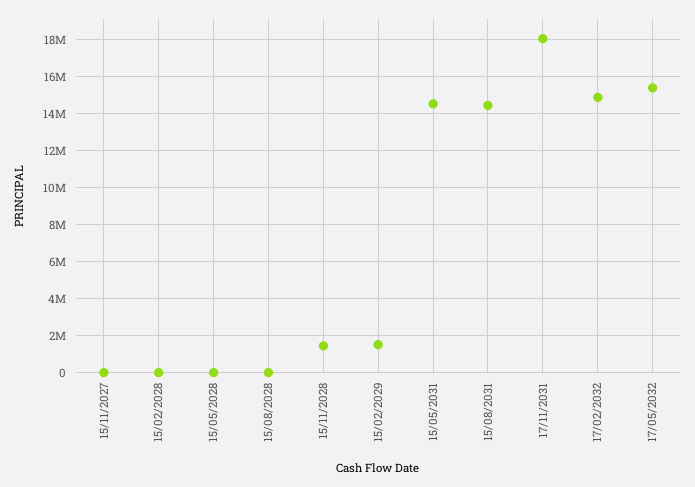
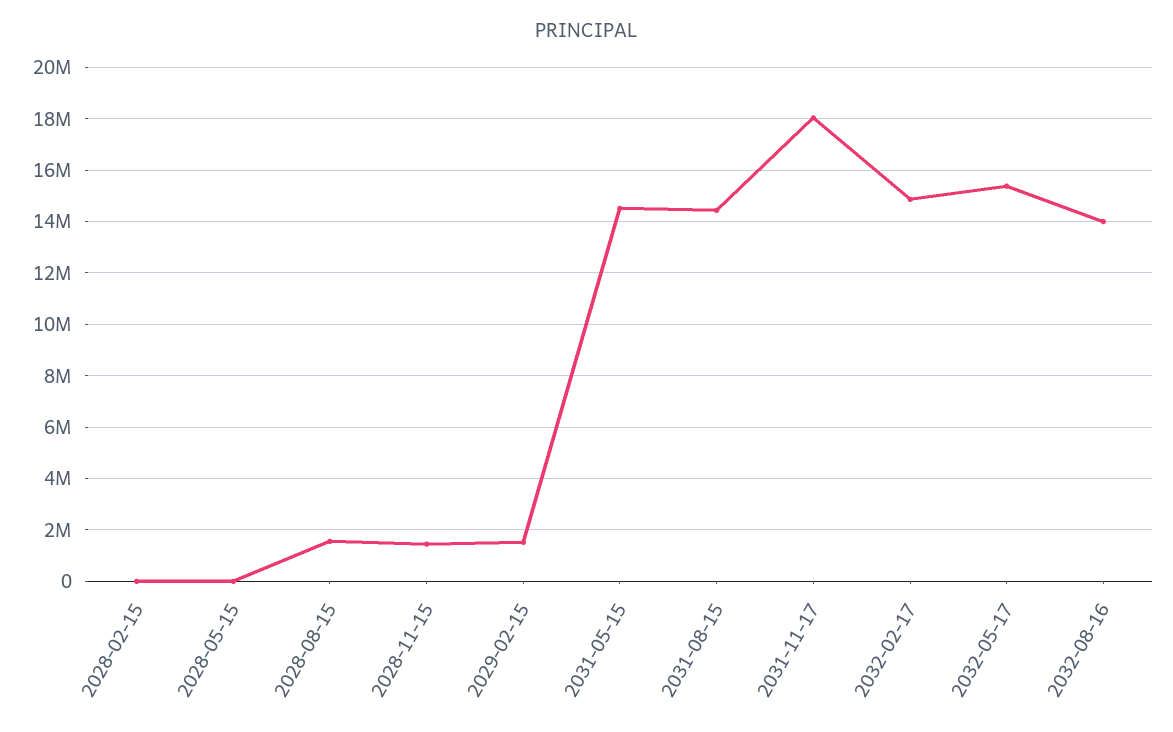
15/11/2027: 0 -> none
15/08/2028: 0 -> 1500000
2032-08-16: none -> 14000000

